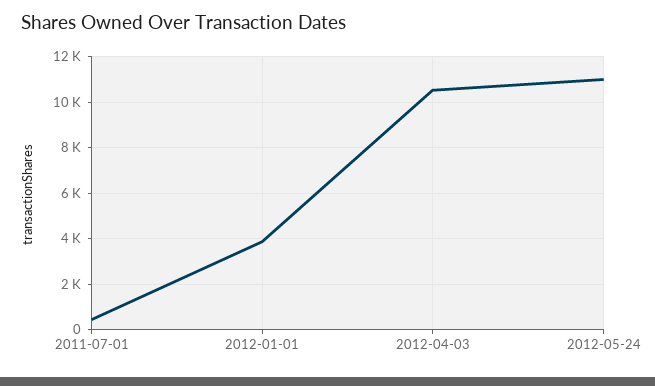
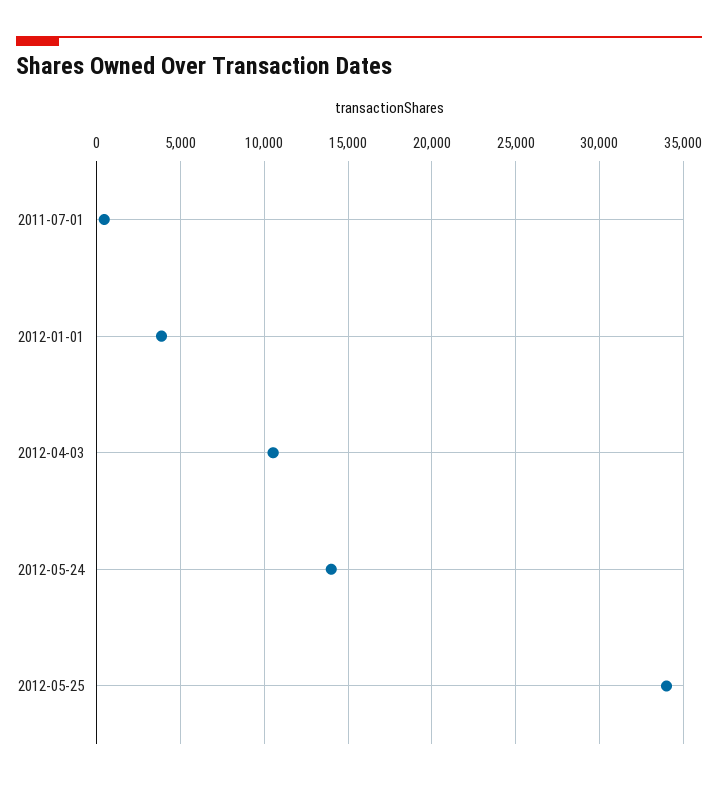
2012-05-24: 11000 -> 14000
2012-05-25: none -> 34000

